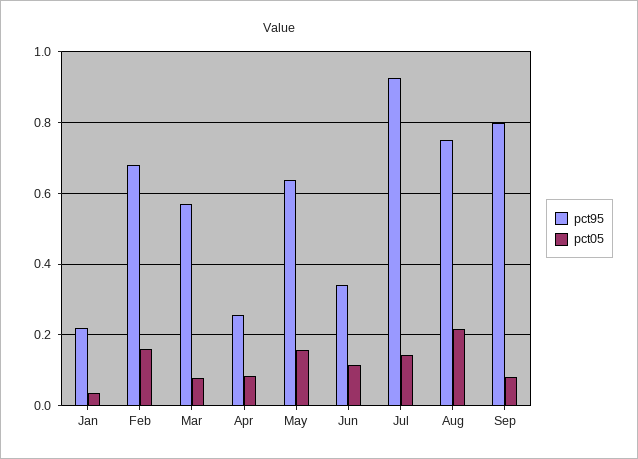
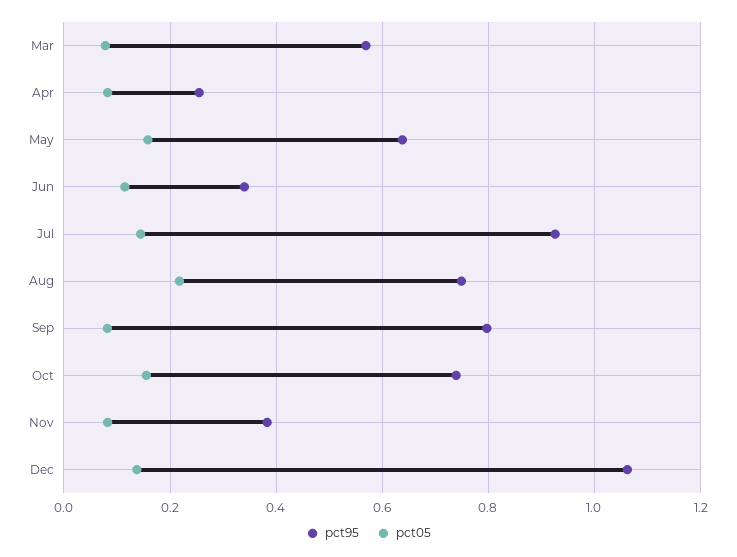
pct95, Jan: 0.22 -> none
pct05, Jan: 0.04 -> none
pct95, Feb: 0.68 -> none
pct05, Feb: 0.16 -> none
pct95, Oct: none -> 0.74
pct05, Oct: none -> 0.16
pct95, Nov: none -> 0.38
pct05, Nov: none -> 0.08
pct95, Dec: none -> 1.06
pct05, Dec: none -> 0.14

